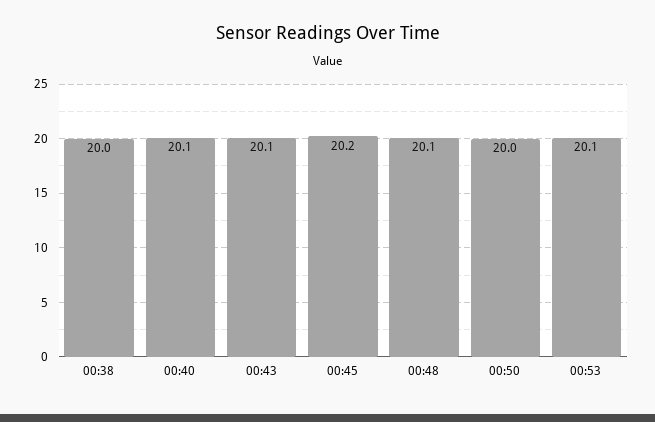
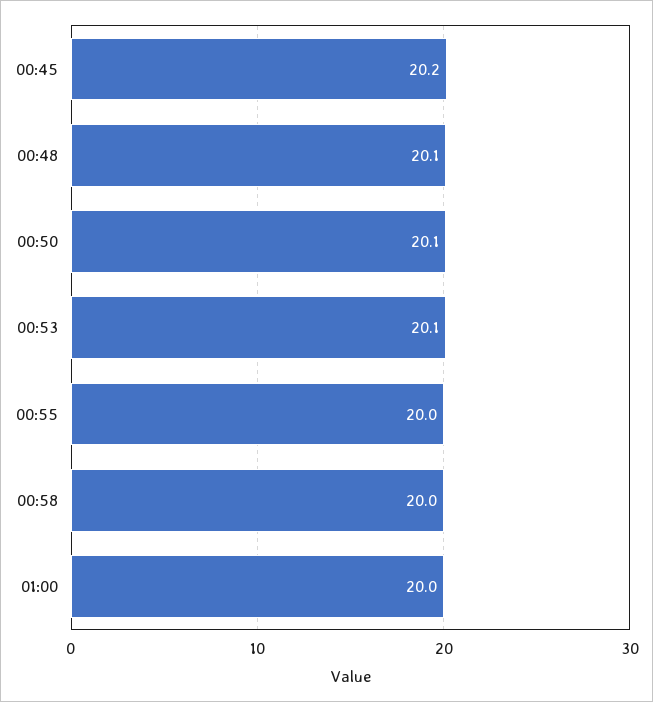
00:38: 20 -> none
00:40: 20.1 -> none
00:43: 20.1 -> none
00:50: 20 -> 20.1
00:55: none -> 20
00:58: none -> 20
01:00: none -> 20

